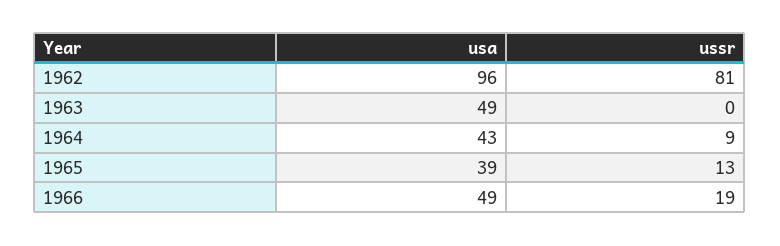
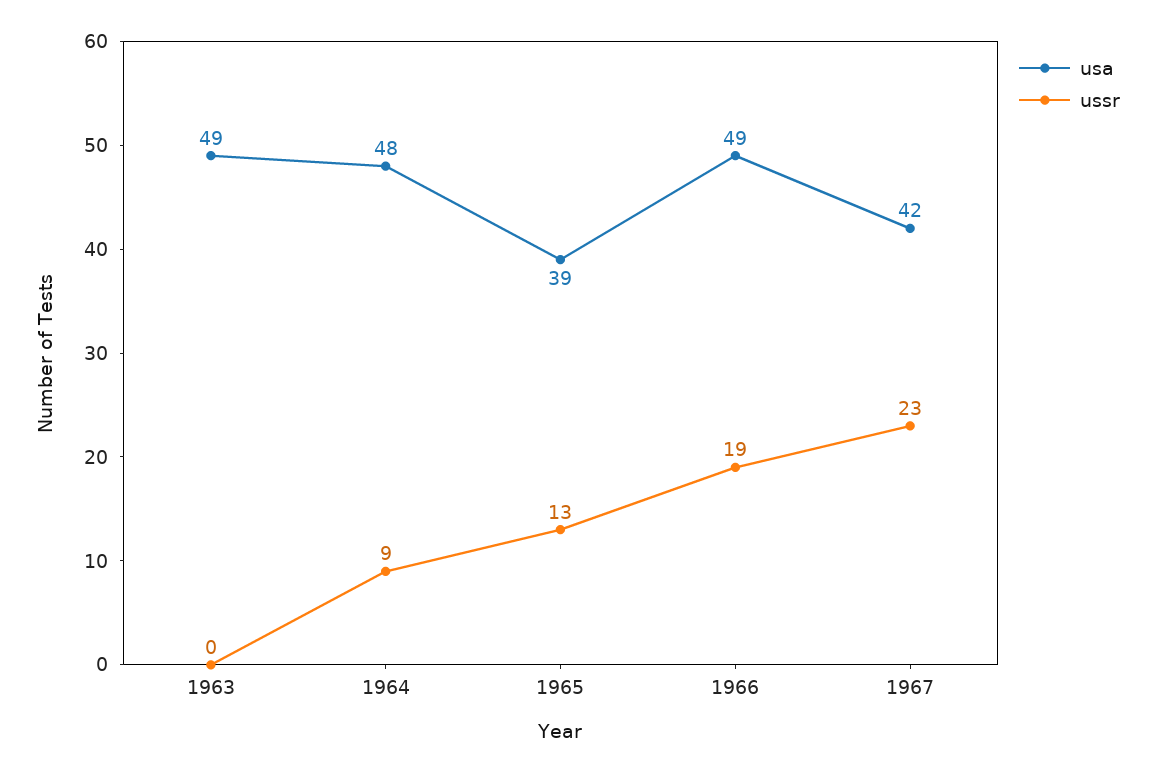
usa, 1962: 96 -> none
ussr, 1962: 81 -> none
usa, 1964: 43 -> 48
usa, 1967: none -> 42
ussr, 1967: none -> 23

